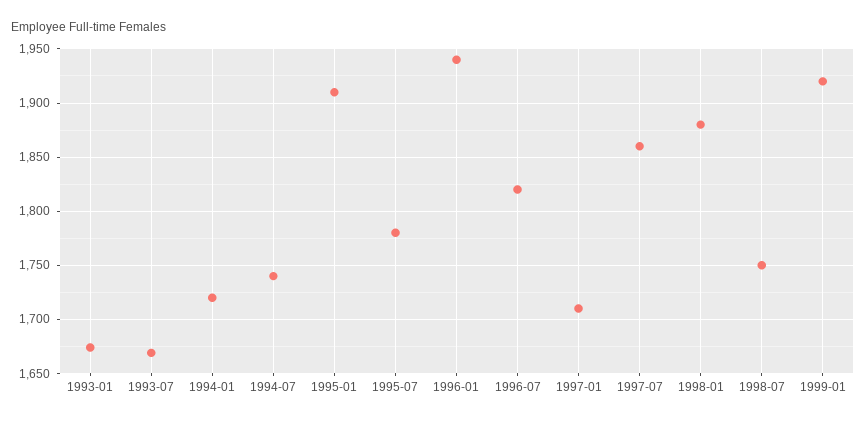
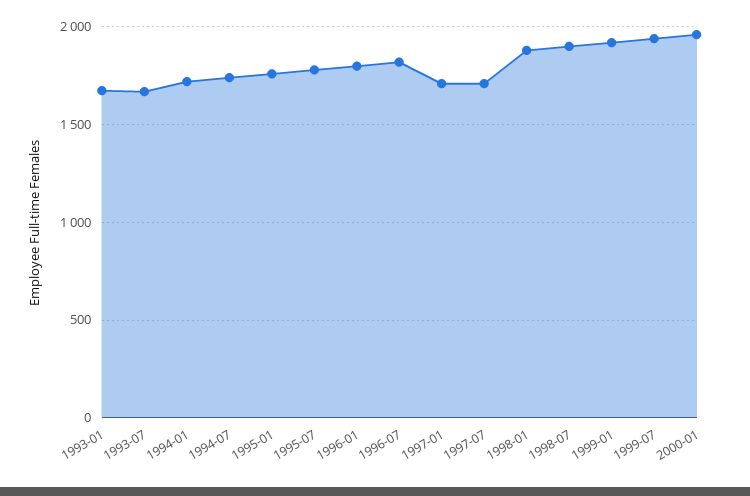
1995-01: 1910 -> 1750
1996-01: 1940 -> 1800
1997-07: 1860 -> 1700
1998-07: 1750 -> 1900
1999-07: none -> 1950
2000-01: none -> 1950

